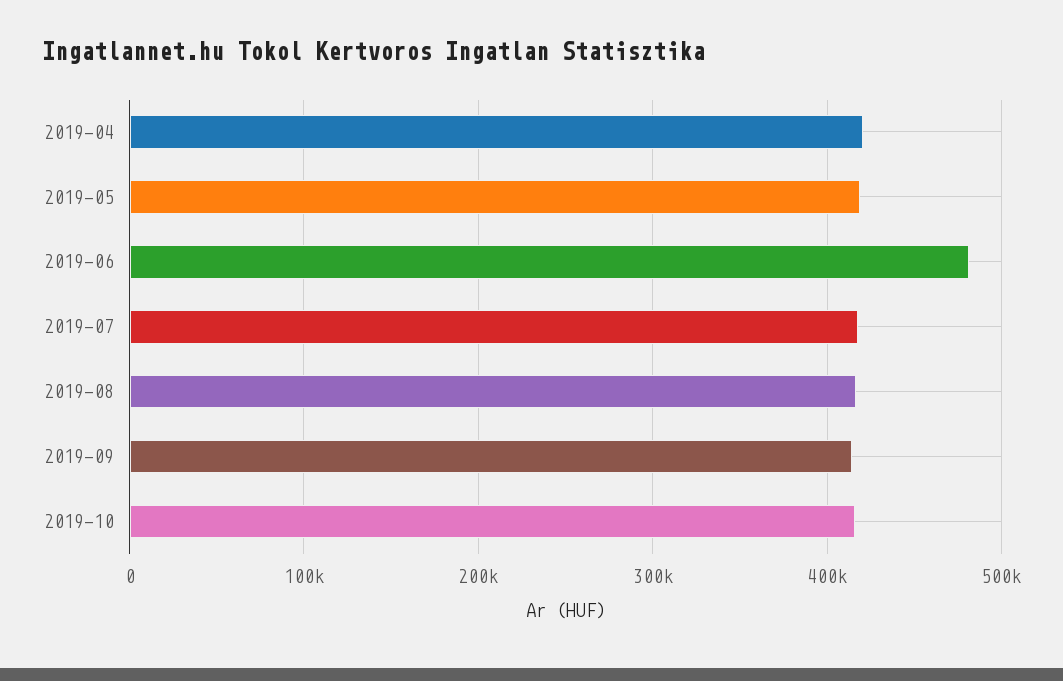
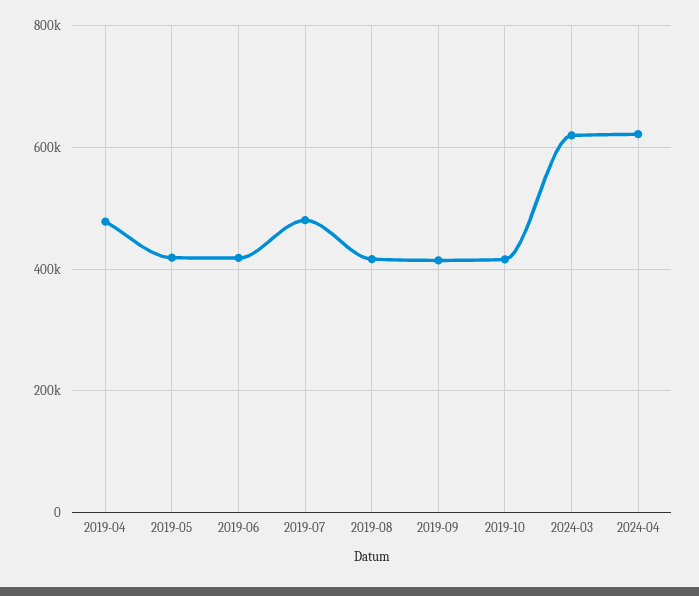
2019-04: 420000 -> 480000
2019-06: 480000 -> 420000
2019-07: 420000 -> 480000
2024-03: none -> 620000
2024-04: none -> 620000

